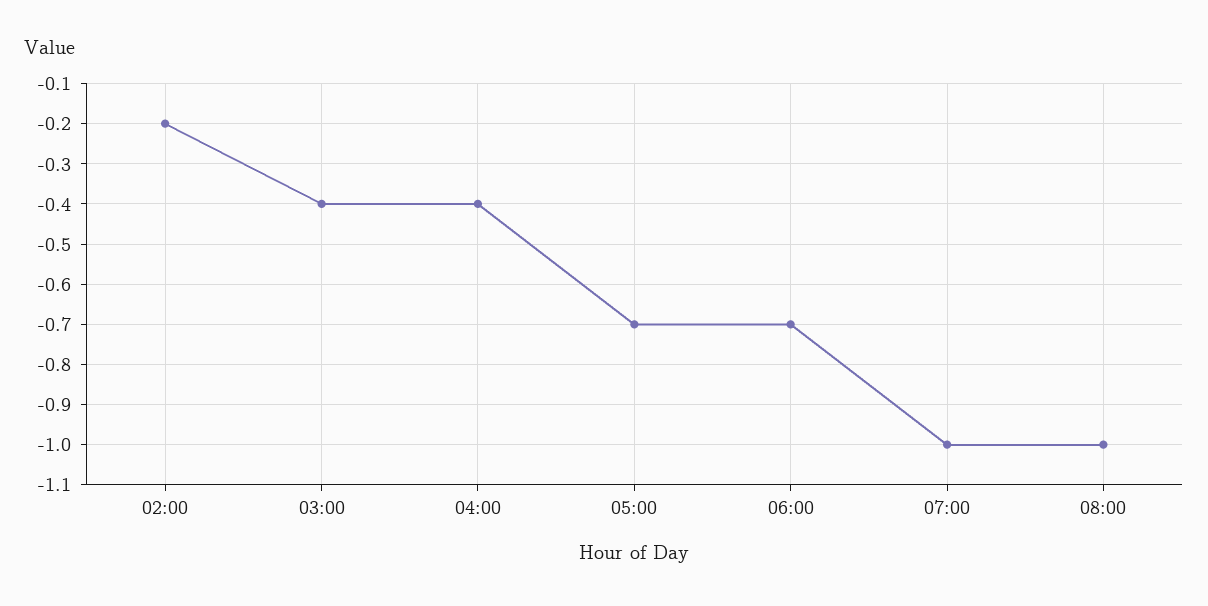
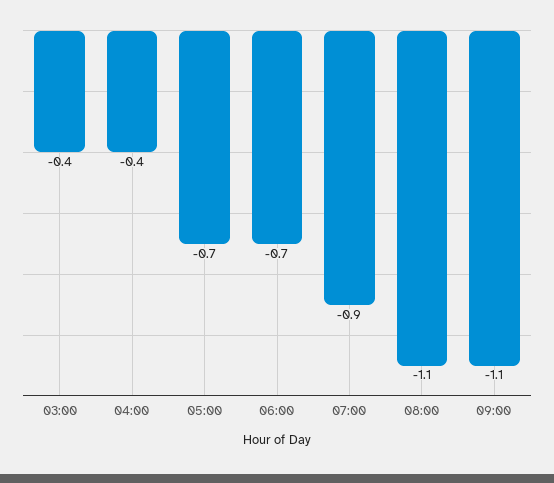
02:00: -0.2 -> none
07:00: -1 -> -0.9
08:00: -1 -> -1.1
09:00: none -> -1.1

